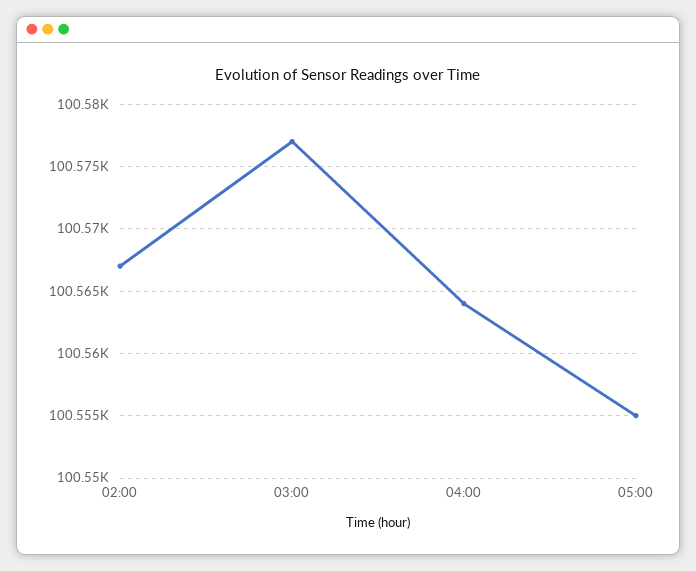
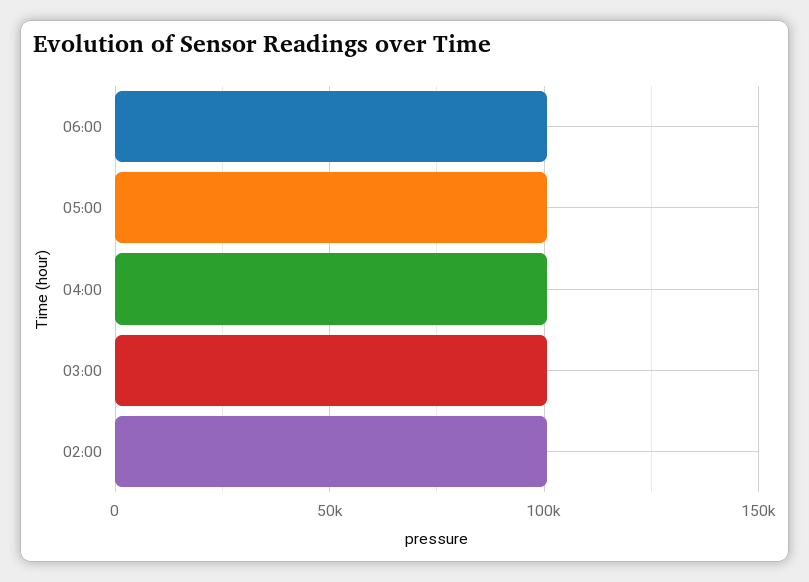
06:00: none -> 100000

